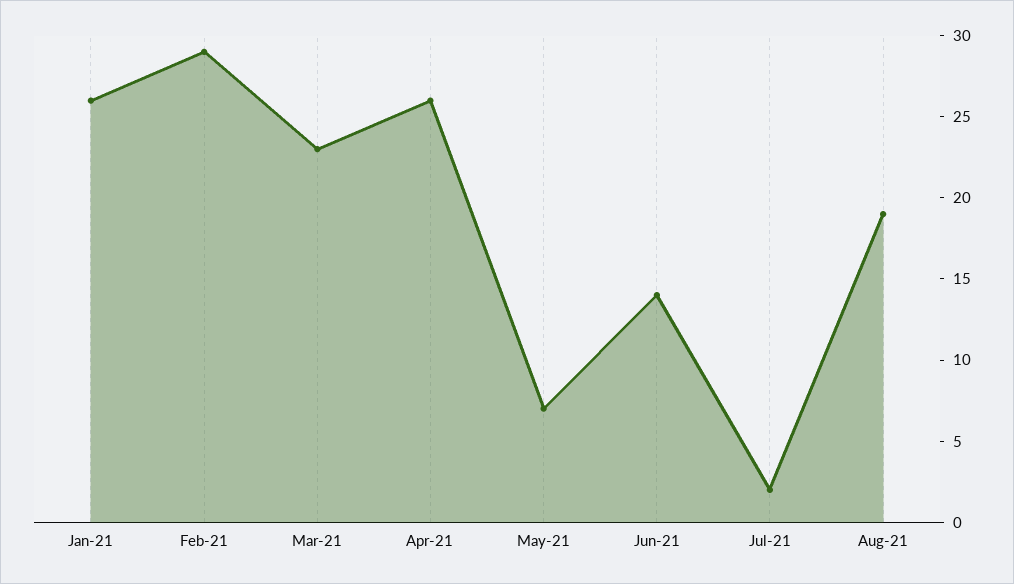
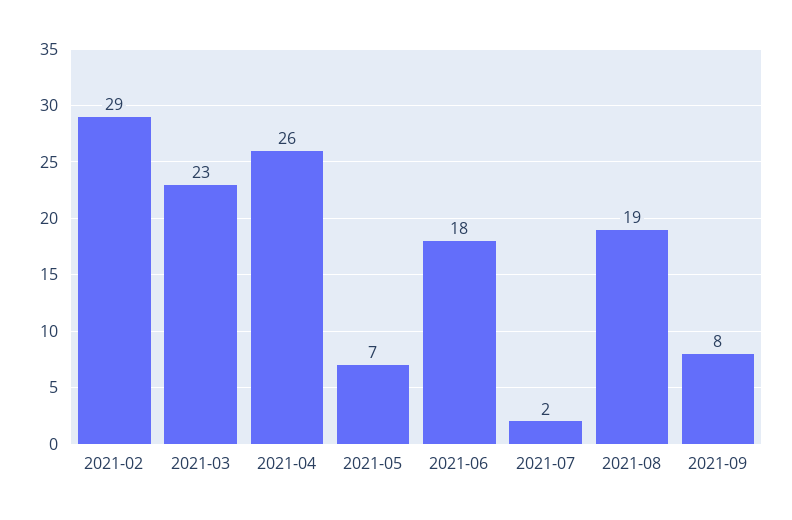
Jan-21: 26 -> none
Jun-21: 14 -> 18
2021-09: none -> 8

